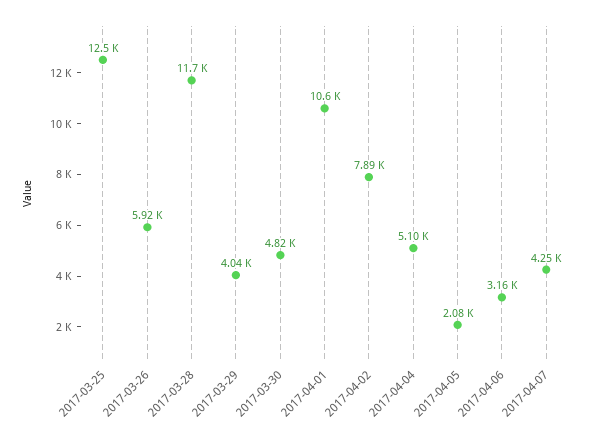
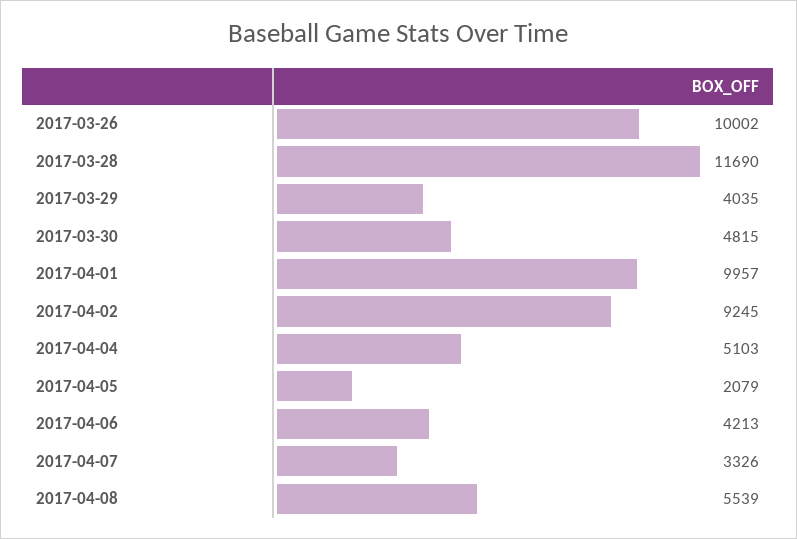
2017-03-25: 12500 -> none
2017-03-26: 5920 -> 10002
2017-04-01: 10600 -> 9957
2017-04-02: 7890 -> 9245
2017-04-06: 3160 -> 4213
2017-04-07: 4250 -> 3326
2017-04-08: none -> 5539

